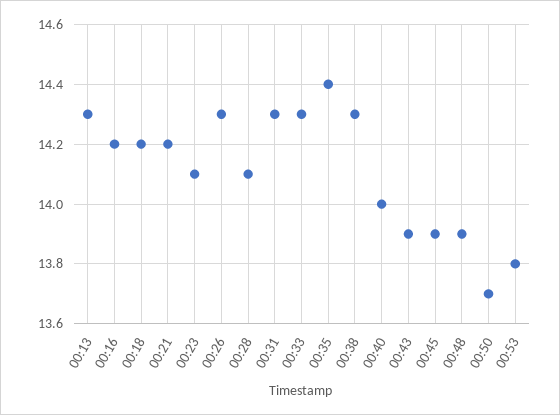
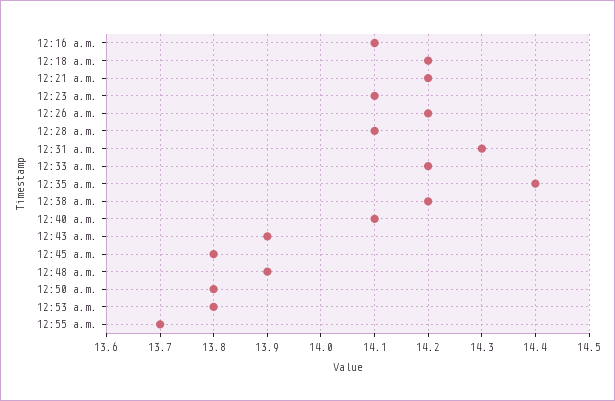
00:13: 14.3 -> none
00:16: 14.2 -> 14.1
00:26: 14.3 -> 14.2
00:33: 14.3 -> 14.2
00:38: 14.3 -> 14.2
00:40: 14 -> 14.1
00:45: 13.9 -> 13.8
00:50: 13.7 -> 13.8
12:55 a.m.: none -> 13.7

